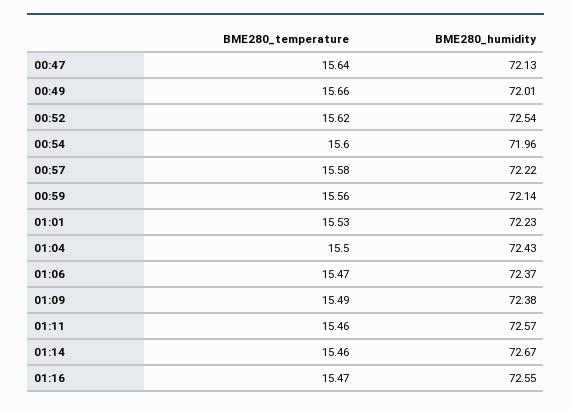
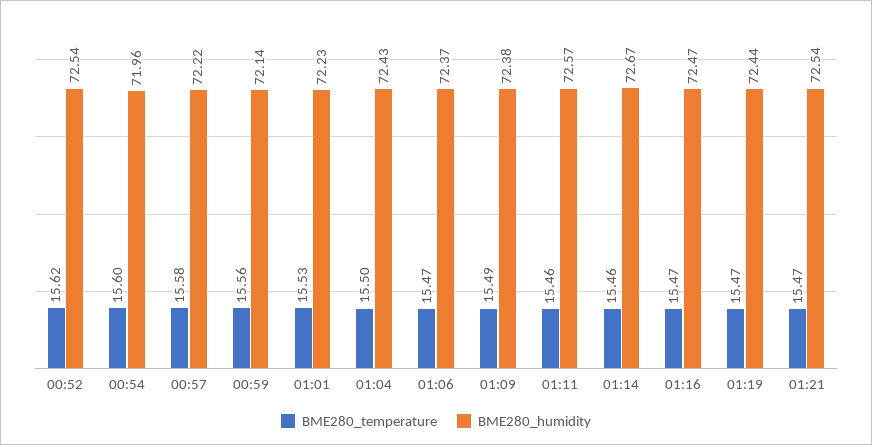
BME280_temperature, 00:47: 15.64 -> none
BME280_humidity, 00:47: 72.13 -> none
BME280_temperature, 00:49: 15.66 -> none
BME280_humidity, 00:49: 72.01 -> none
BME280_humidity, 01:16: 72.55 -> 72.47
BME280_temperature, 01:19: none -> 15.47
BME280_humidity, 01:19: none -> 72.44
BME280_temperature, 01:21: none -> 15.47
BME280_humidity, 01:21: none -> 72.54

